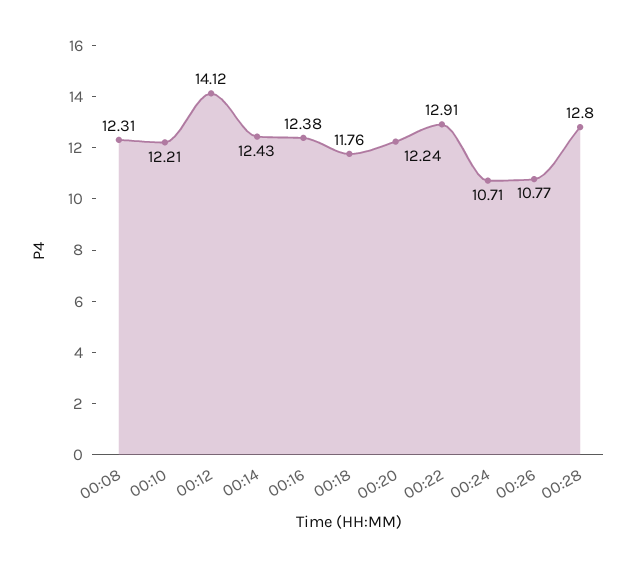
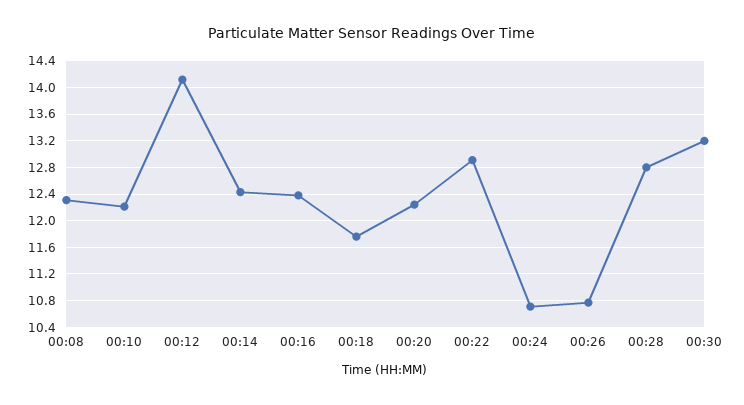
00:30: none -> 13.2

